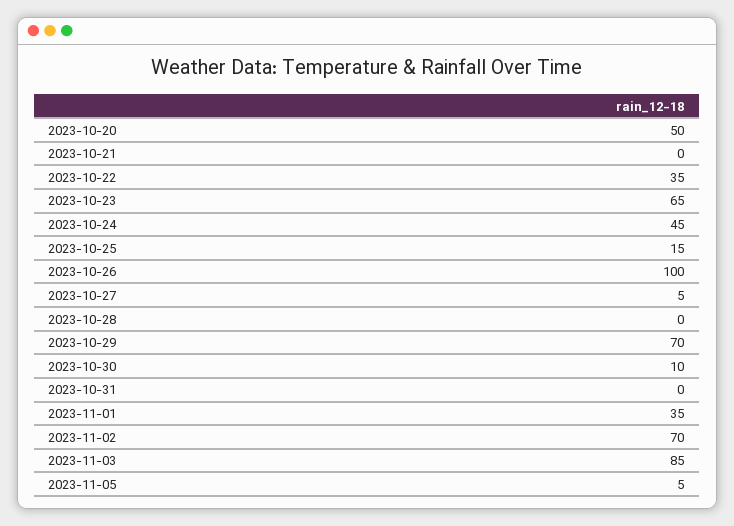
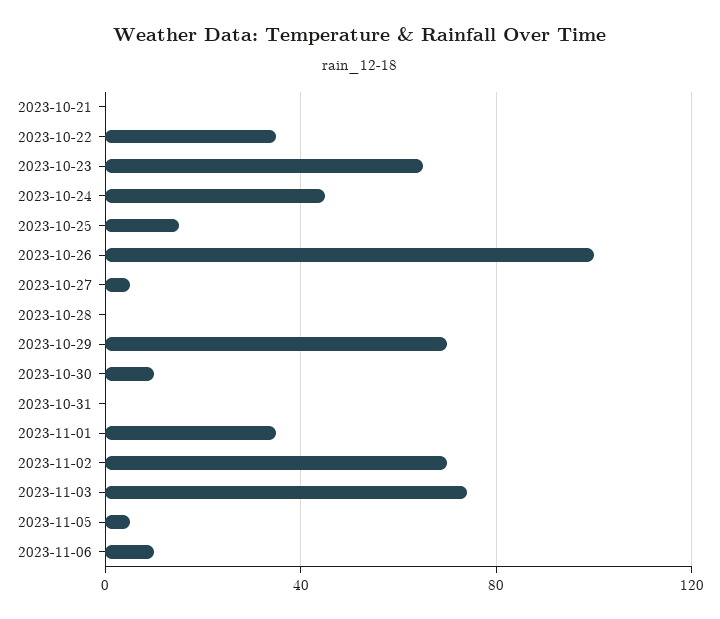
2023-10-20: 50 -> none
2023-11-03: 85 -> 75
2023-11-06: none -> 10

